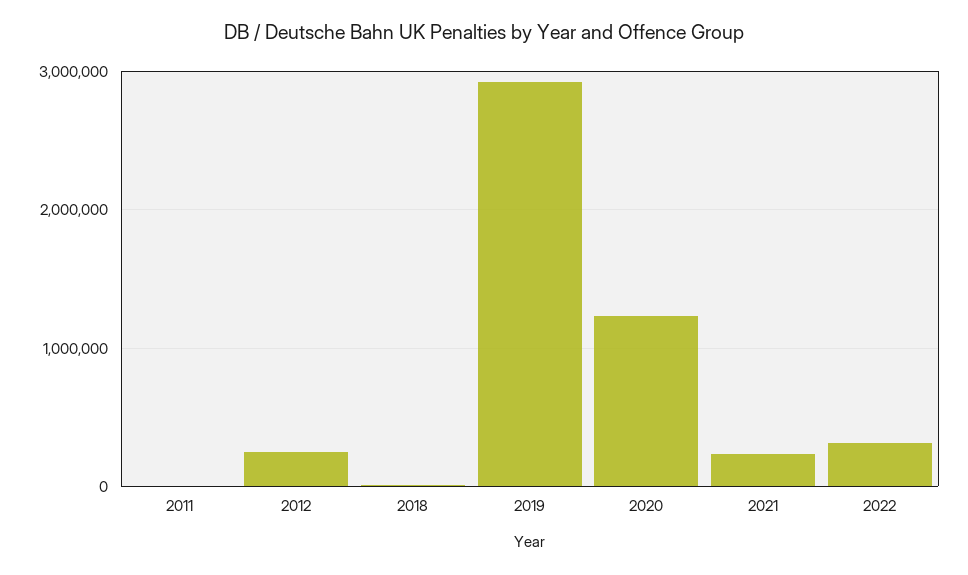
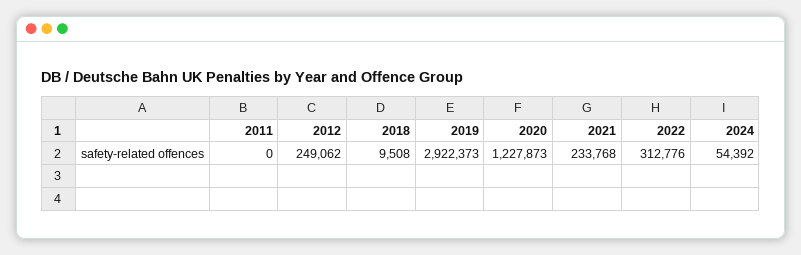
2024: none -> 54392

